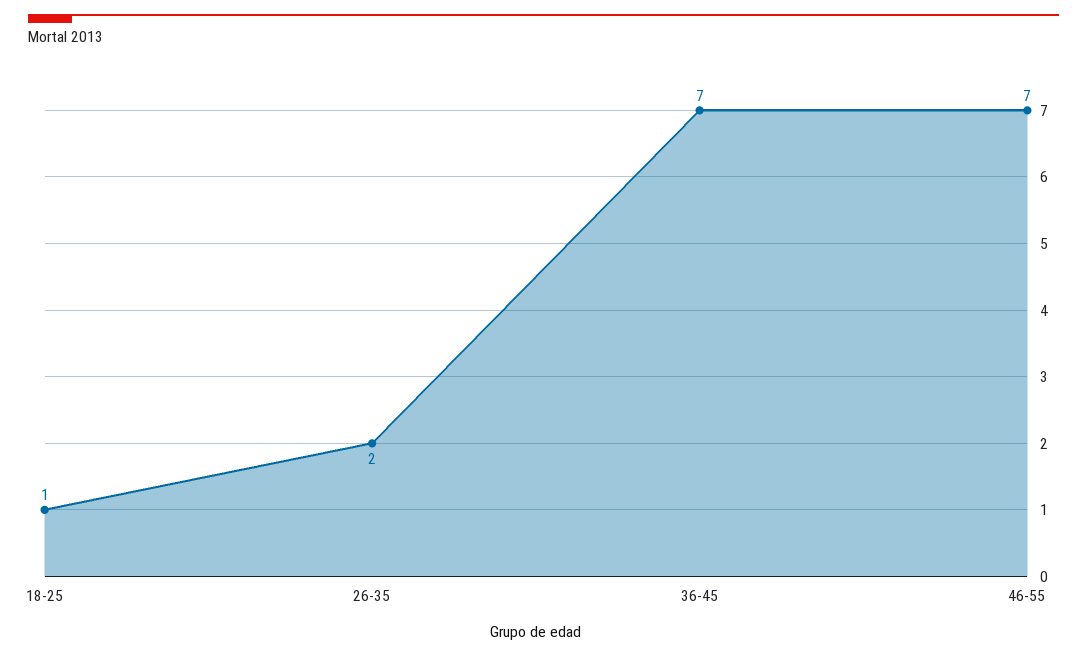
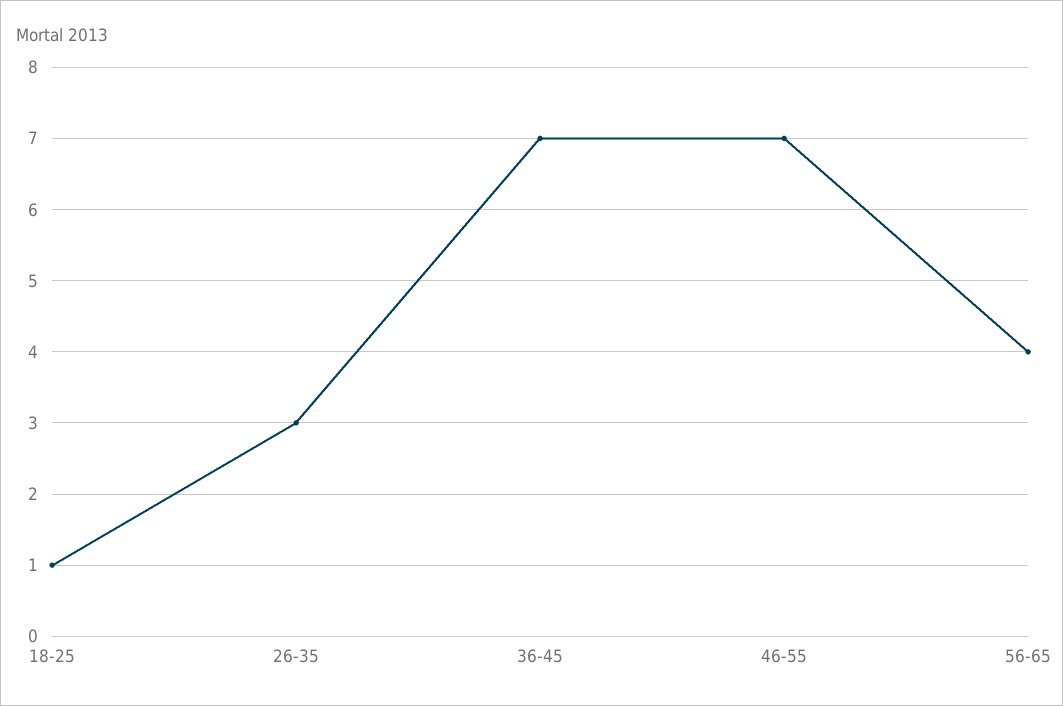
26-35: 2 -> 3
56-65: none -> 4

